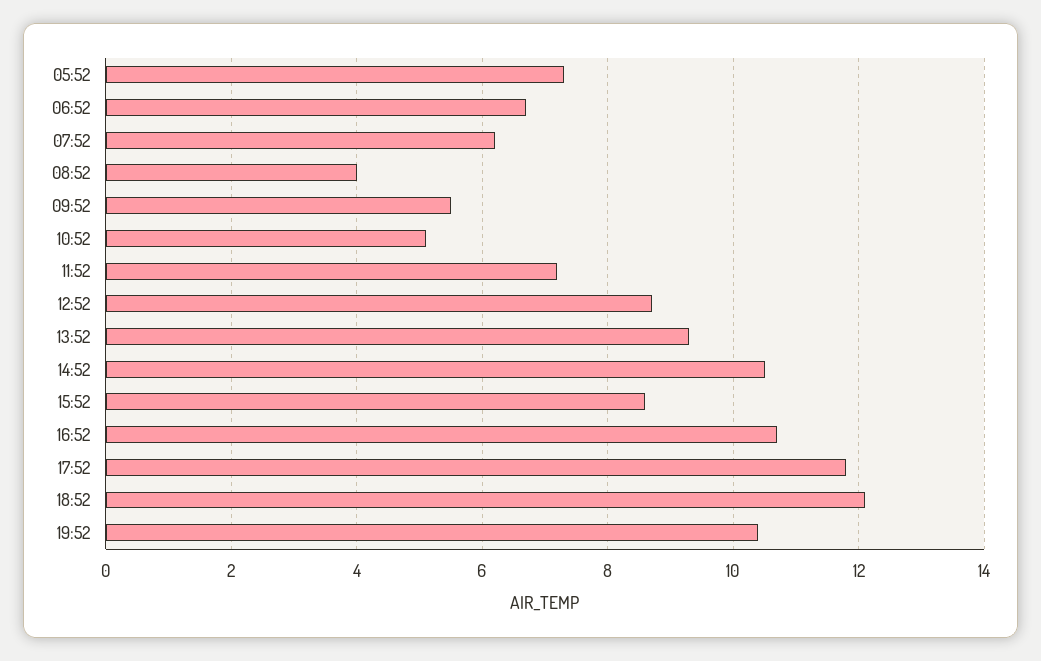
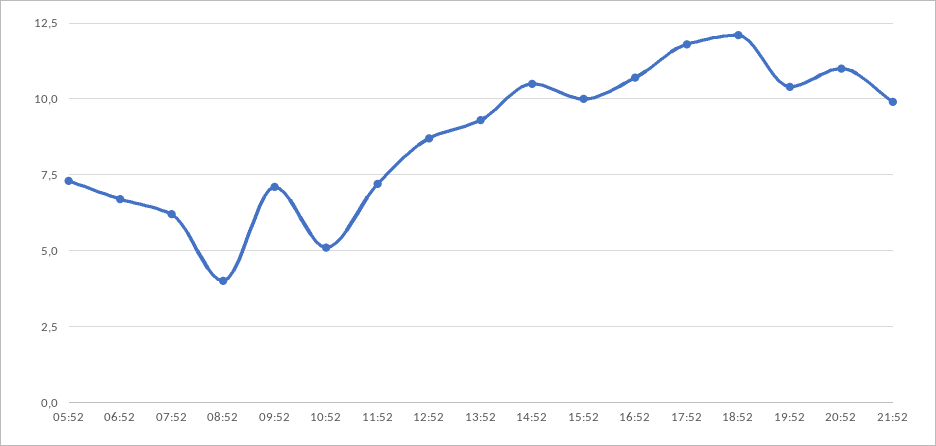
09:52: 5.5 -> 7
15:52: 8.5 -> 10
20:52: none -> 11
21:52: none -> 10

